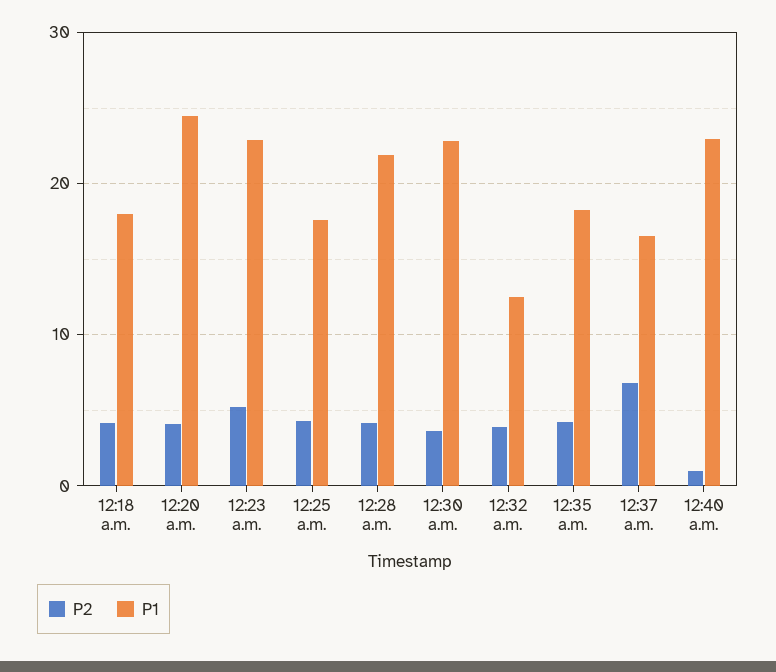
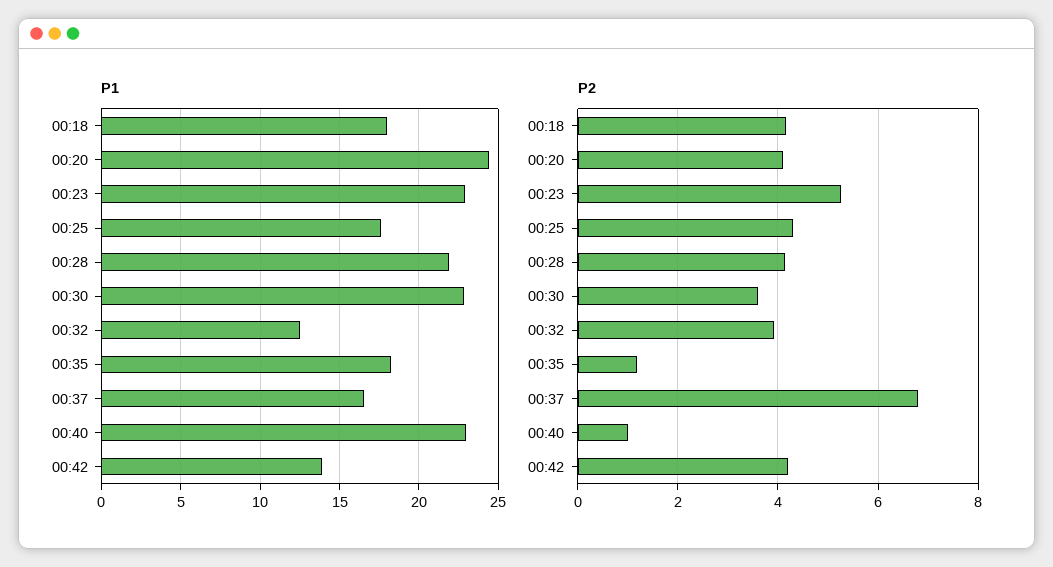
P2, 12:35 a.m.: 4 -> 1.2
P1, 00:42: none -> 14
P2, 00:42: none -> 4.2

